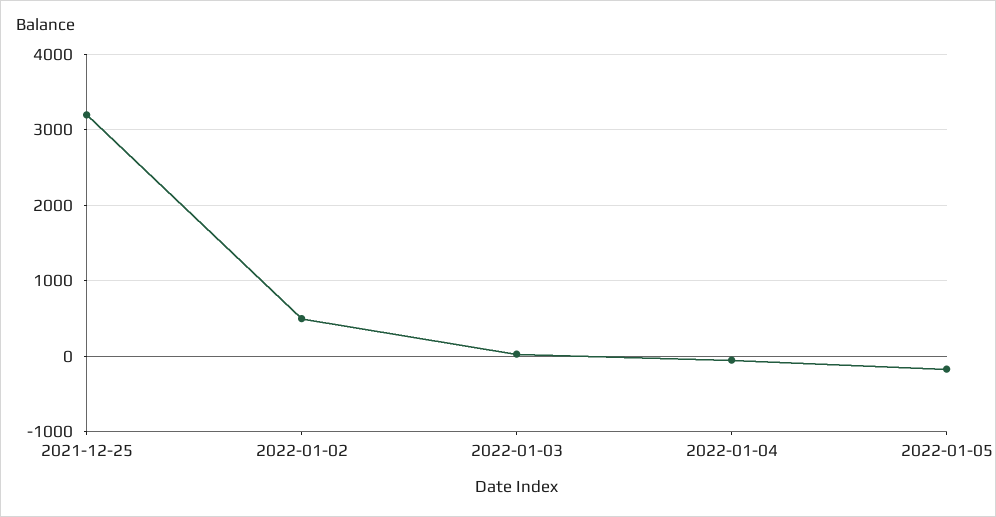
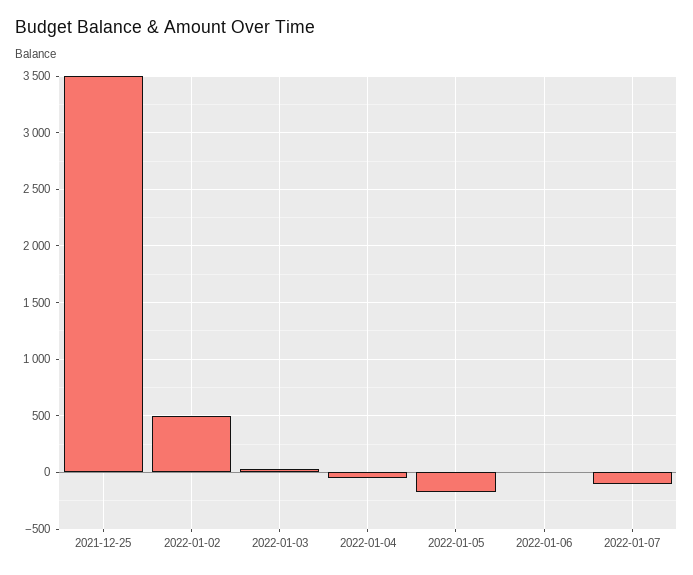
2021-12-25: 3200 -> 3500
2022-01-06: none -> 0
2022-01-07: none -> -100

